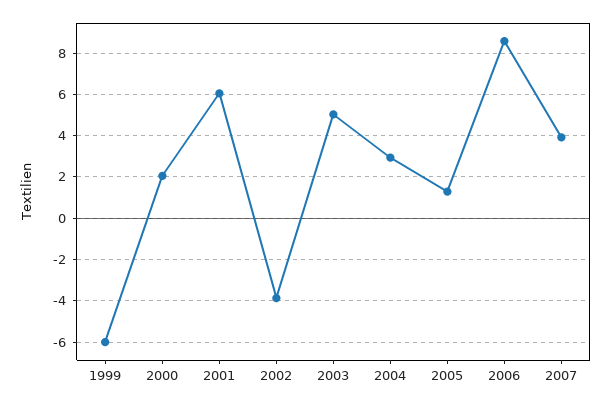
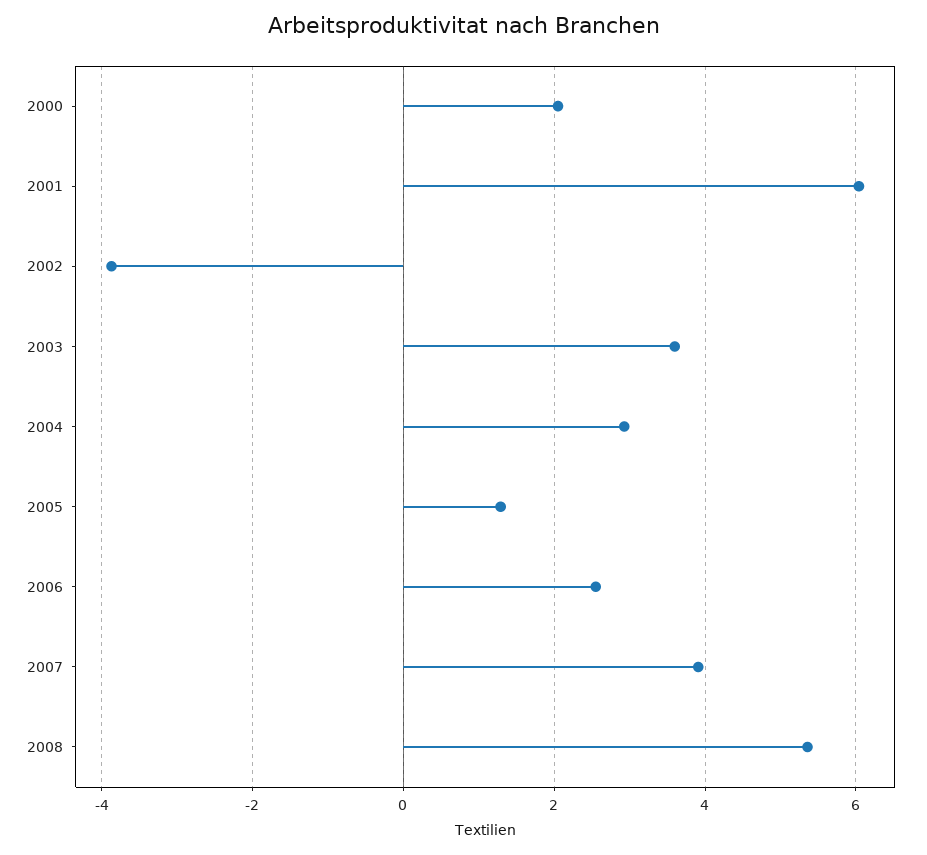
1999: -6 -> none
2003: 5 -> 3.6
2006: 8.5 -> 2.6
2008: none -> 5.4

